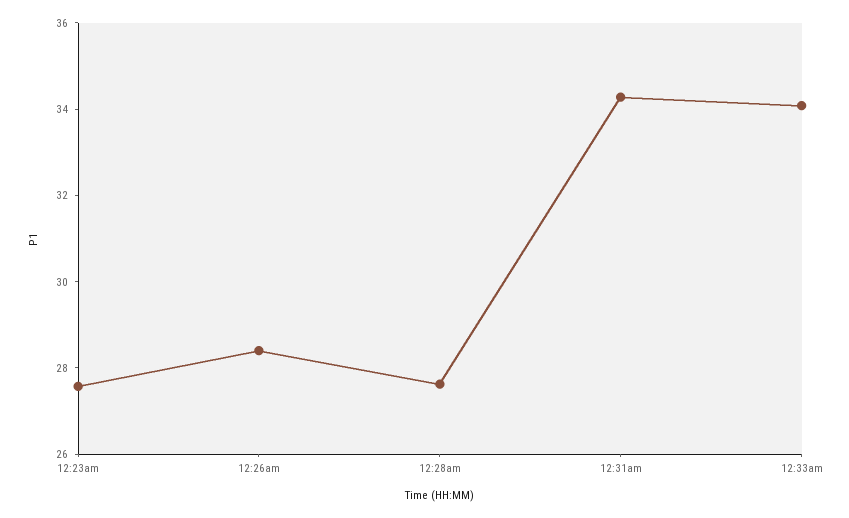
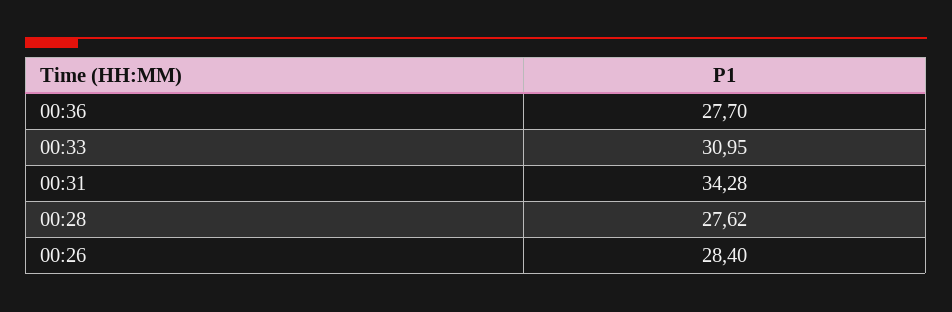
12:23am: 27.5 -> none
12:33am: 34 -> 30.95
00:36: none -> 27.7

